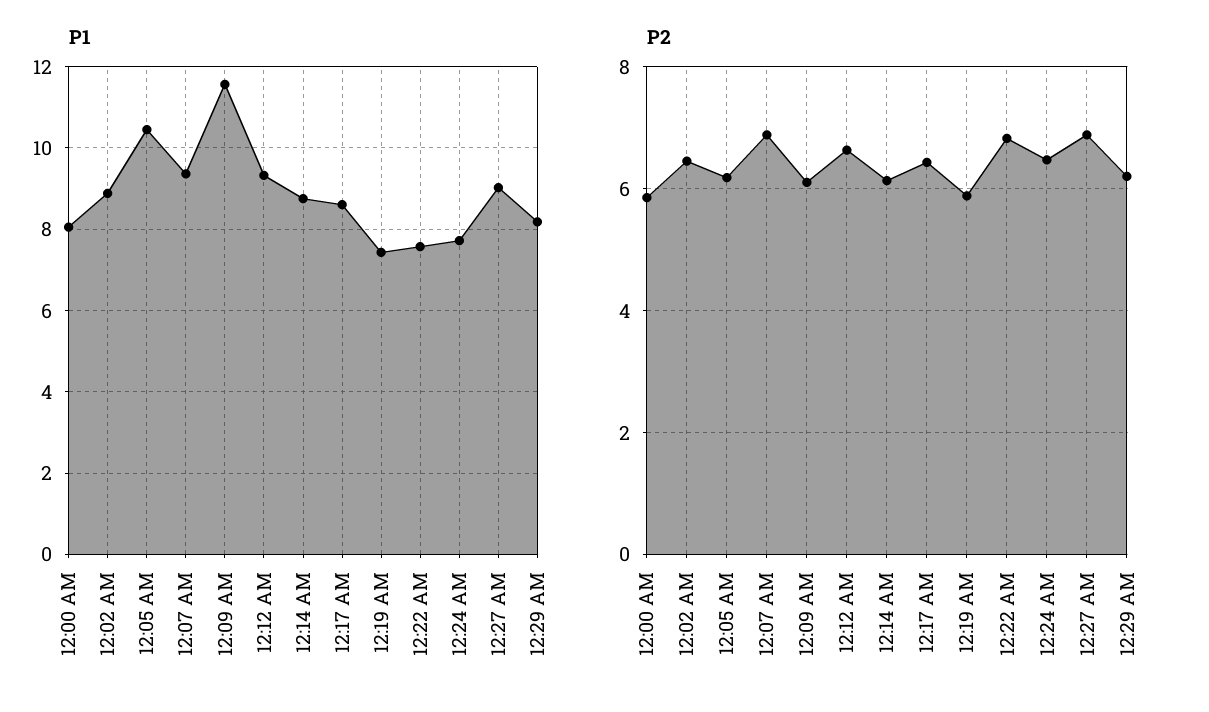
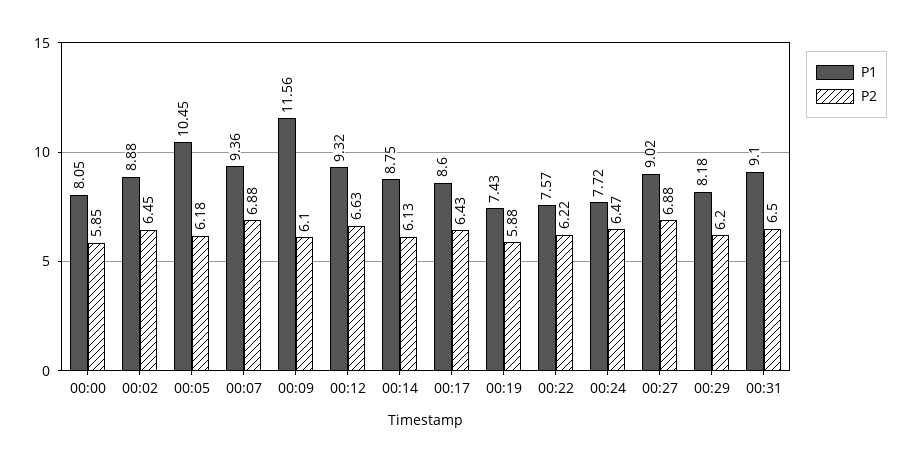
P2, 12:22 AM: 6.8 -> 6.22
P1, 00:31: none -> 9.1
P2, 00:31: none -> 6.5

